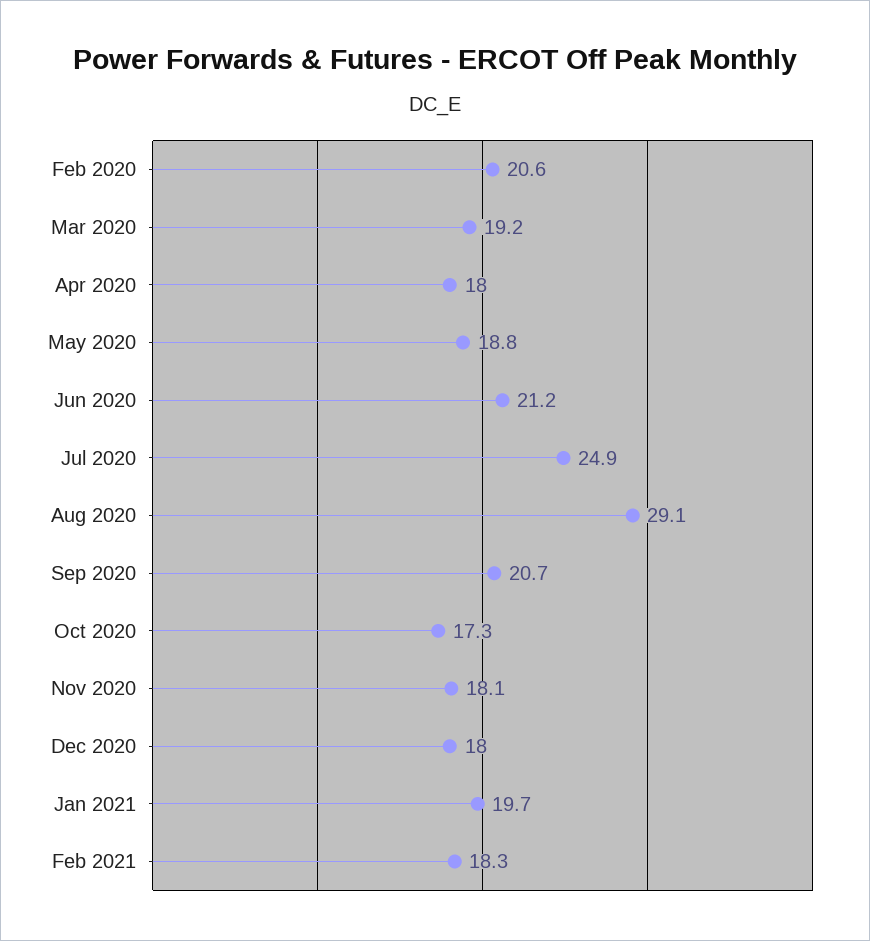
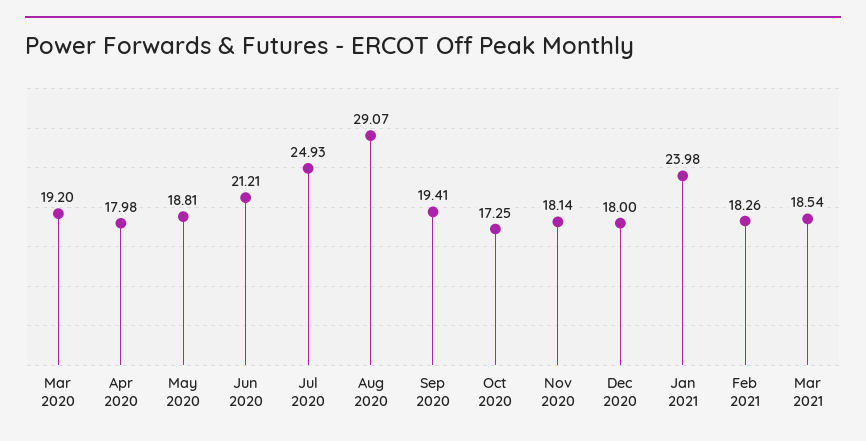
Feb 2020: 20.6 -> none
Sep 2020: 20.7 -> 19.41
Jan 2021: 19.7 -> 23.98
Mar 2021: none -> 18.54

